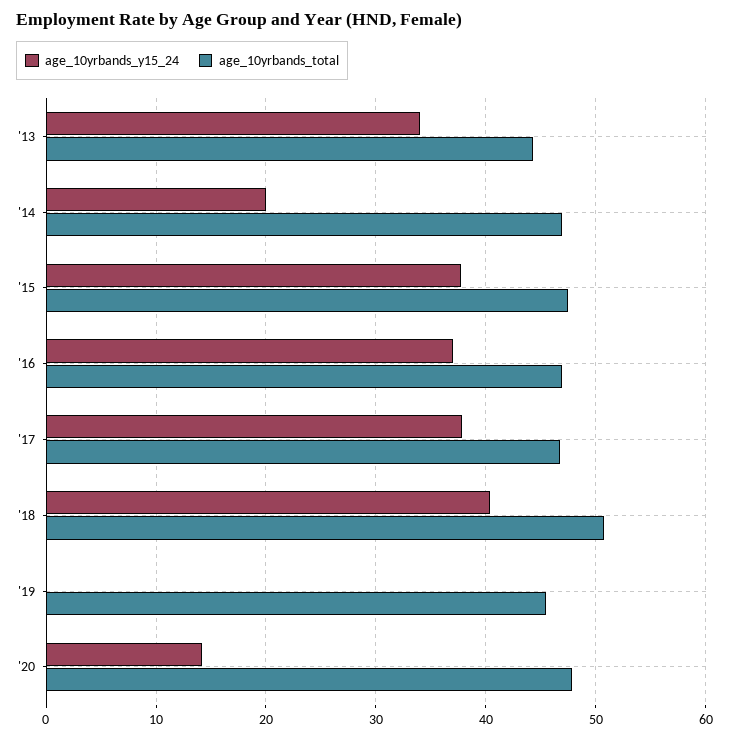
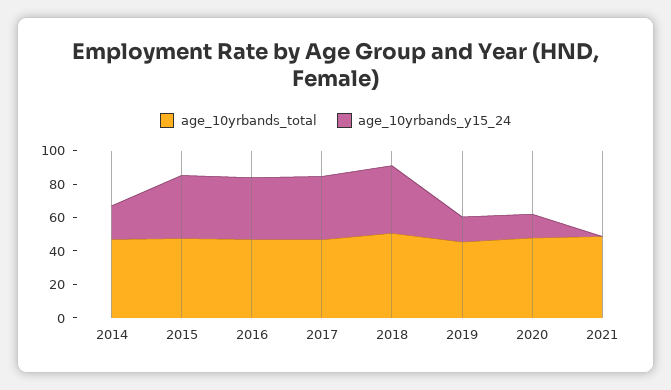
age_10yrbands_y15_24, '13: 34 -> none
age_10yrbands_total, '13: 44 -> none
age_10yrbands_y15_24, '19: 0 -> 15
age_10yrbands_total, 2021: none -> 50
age_10yrbands_y15_24, 2021: none -> 0

